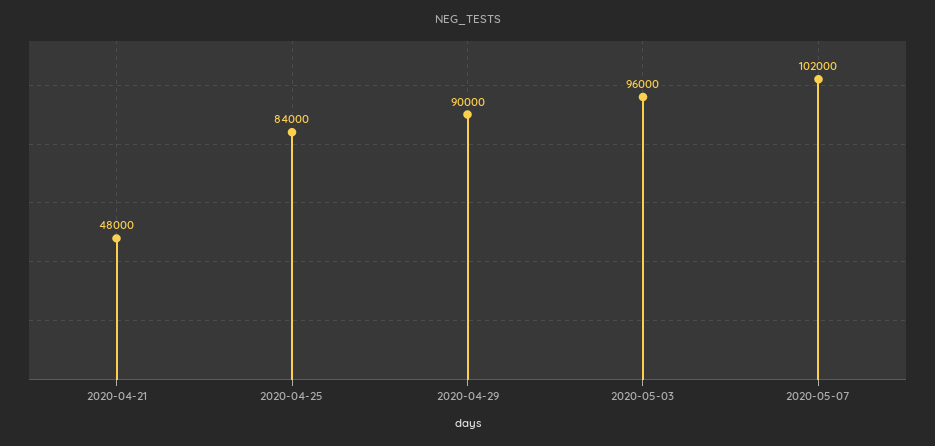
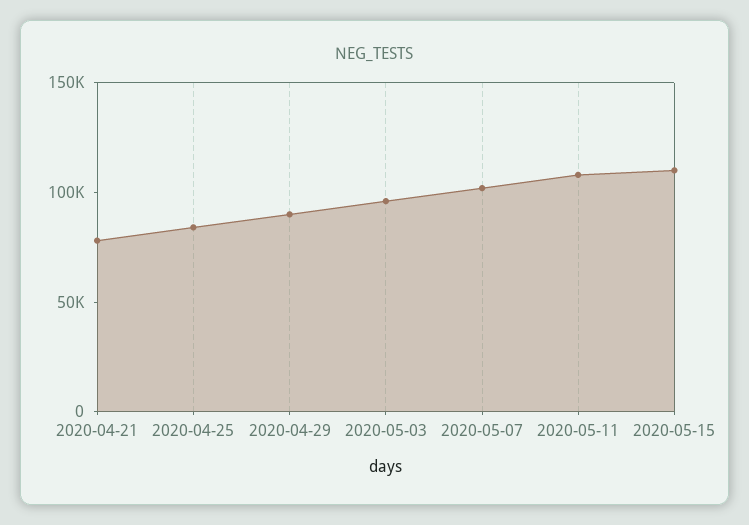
2020-04-21: 48000 -> 80000
2020-05-11: none -> 110000
2020-05-15: none -> 110000

